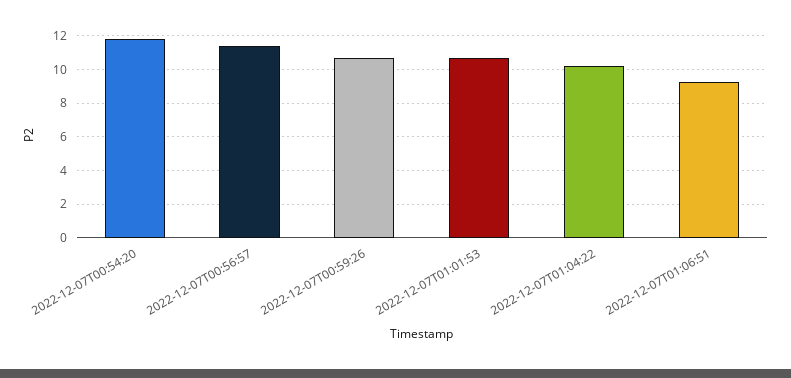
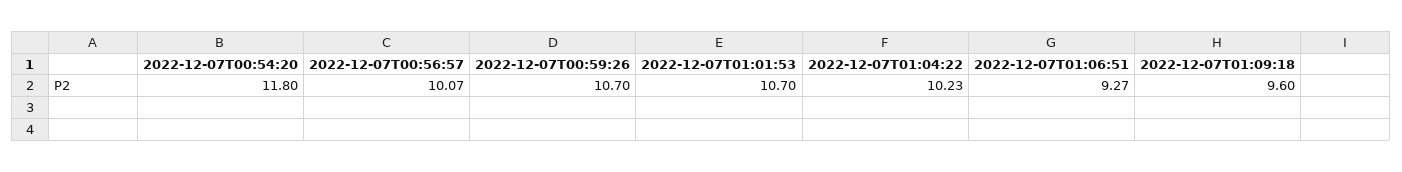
2022-12-07T00:56:57: 11.5 -> 10.07
2022-12-07T01:09:18: none -> 9.6

